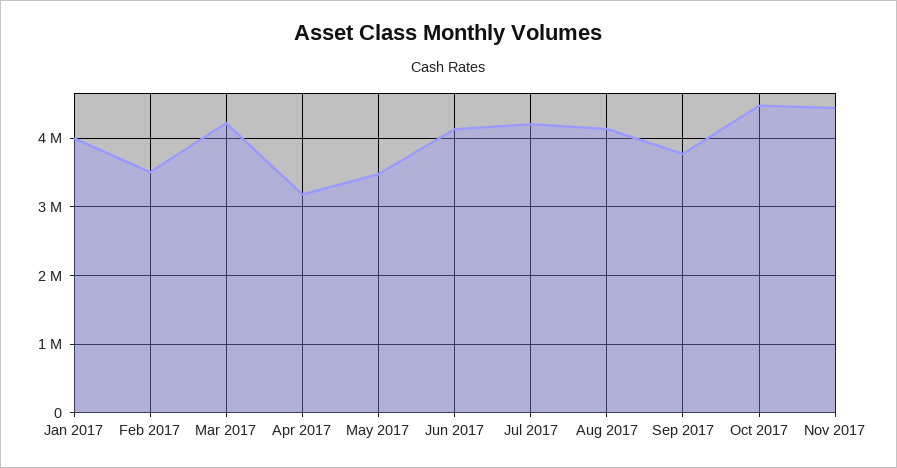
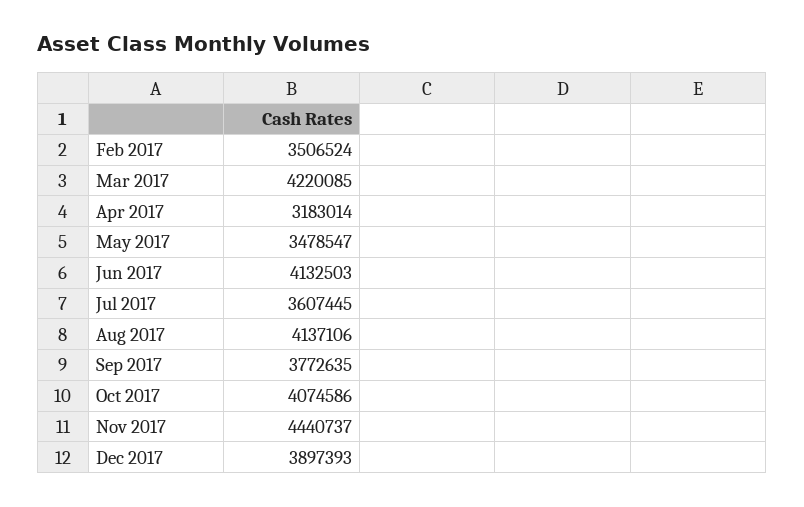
Jan 2017: 4000000 -> none
Jul 2017: 4200000 -> 3607445
Oct 2017: 4500000 -> 4074586
Dec 2017: none -> 3897393

